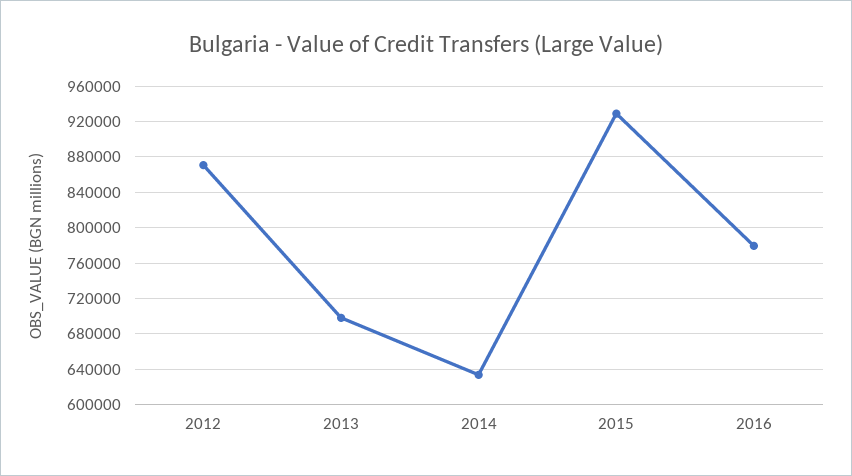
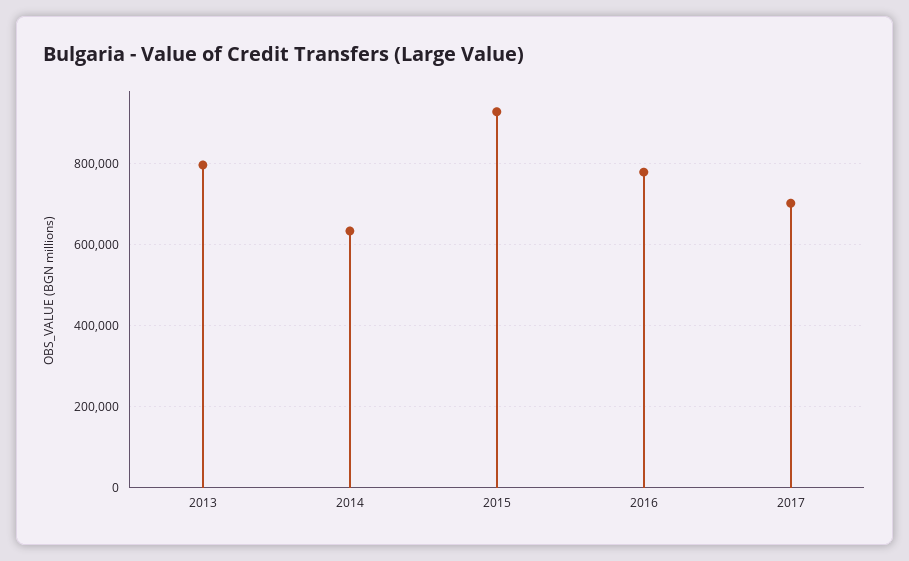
2012: 870000 -> none
2013: 700000 -> 800000
2017: none -> 700000

